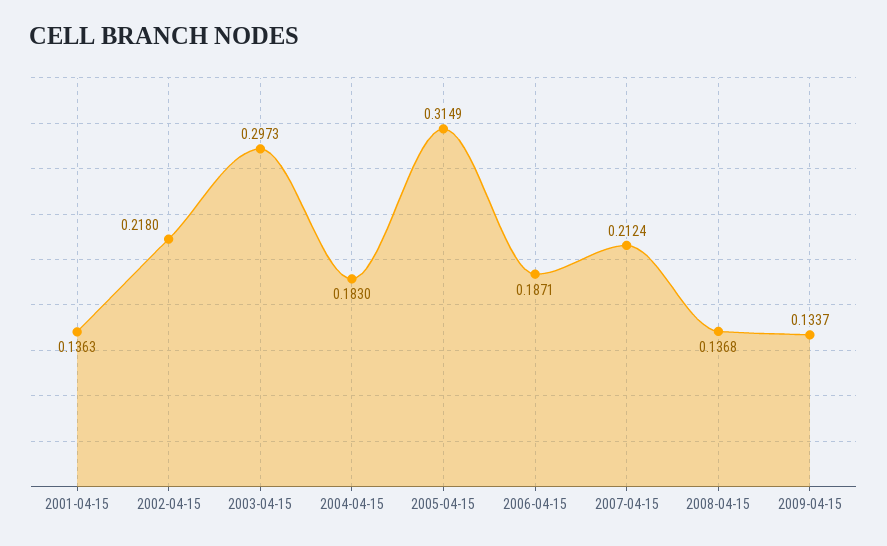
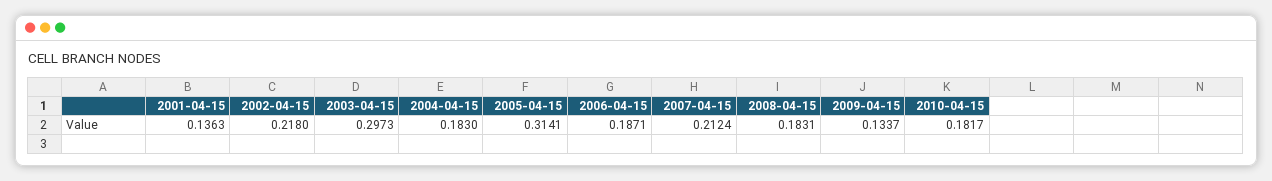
2005-04-15: 0.3149 -> 0.3141
2008-04-15: 0.1368 -> 0.1831
2010-04-15: none -> 0.1817

